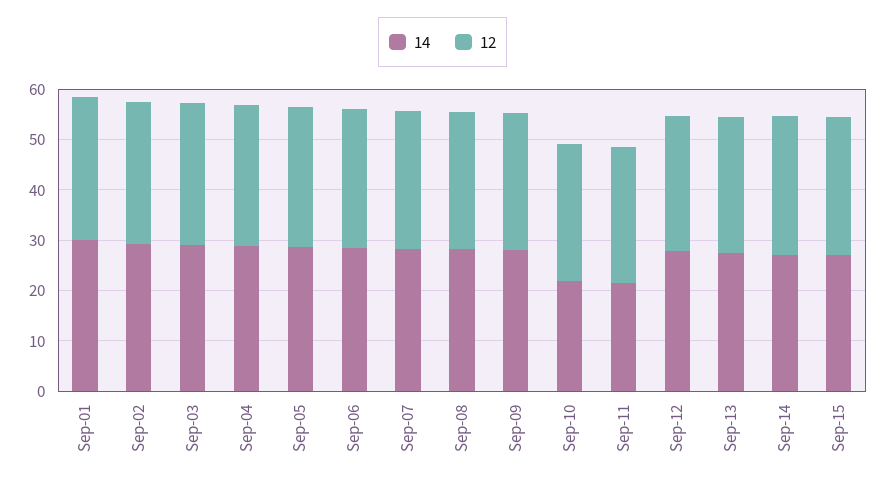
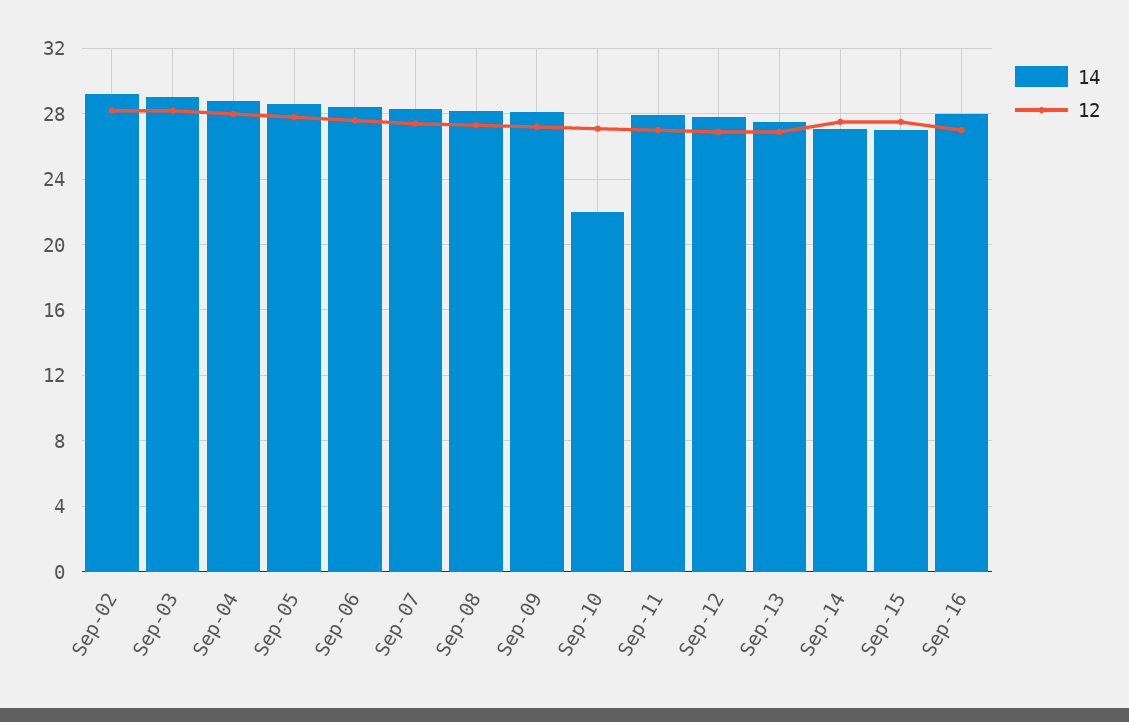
14, Sep-01: 30 -> none
12, Sep-01: 28 -> none
14, Sep-11: 22 -> 28
14, Sep-16: none -> 28
12, Sep-16: none -> 27

